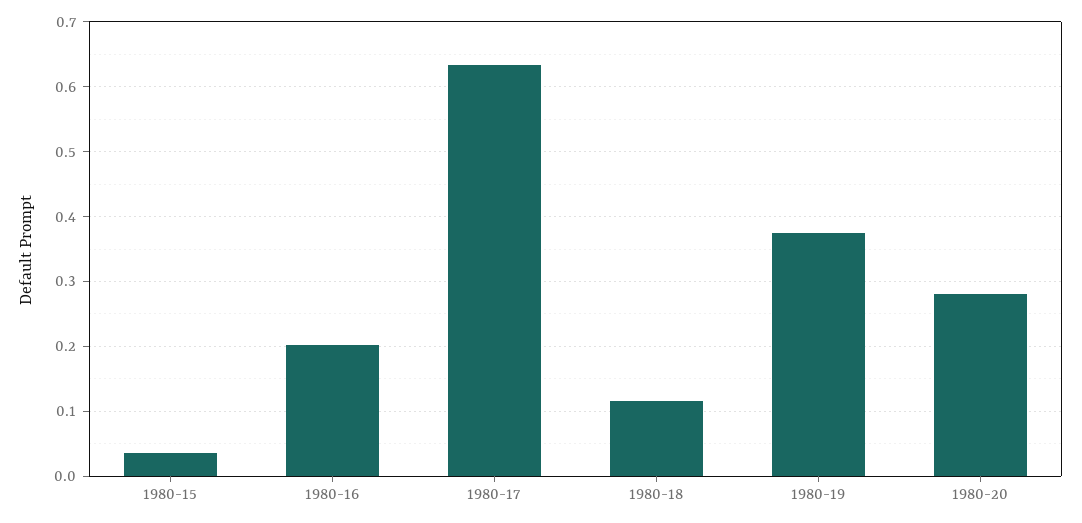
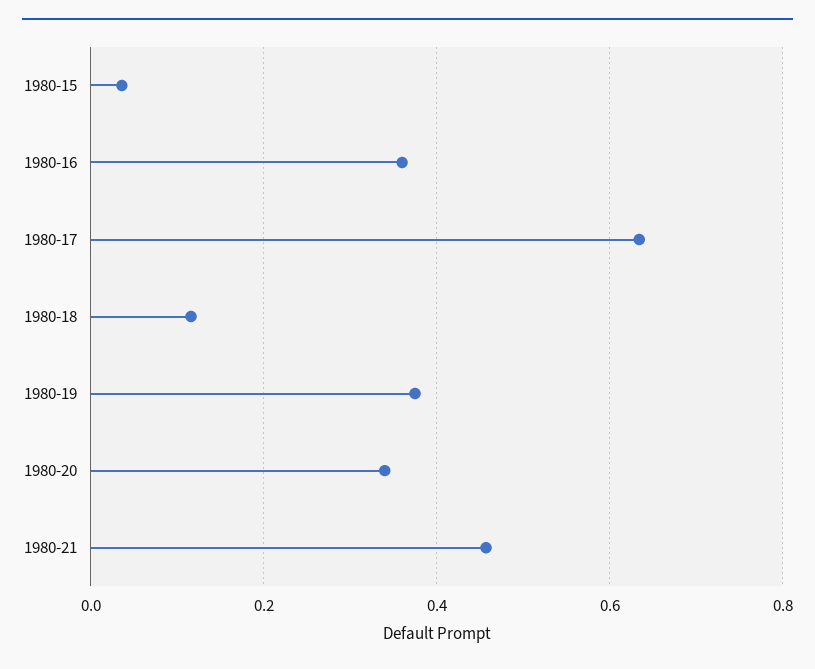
1980-16: 0.2 -> 0.36
1980-20: 0.28 -> 0.34
1980-21: none -> 0.46

